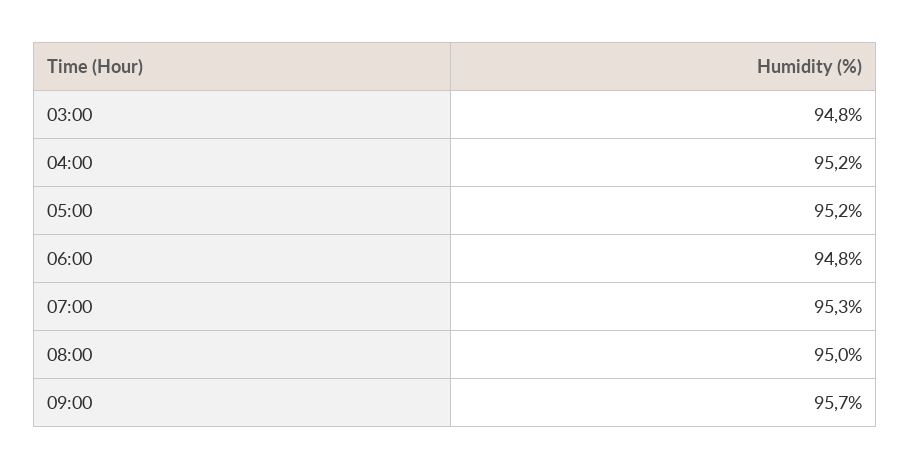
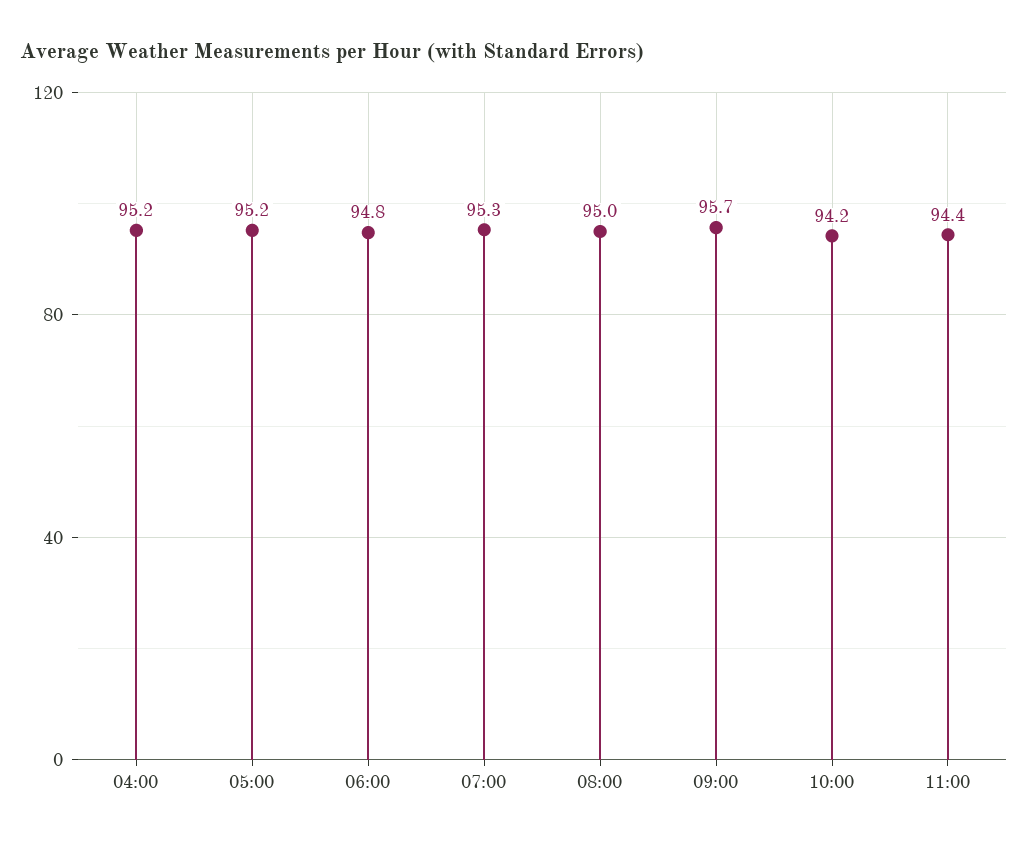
03:00: 94.8 -> none
10:00: none -> 94.2
11:00: none -> 94.4

